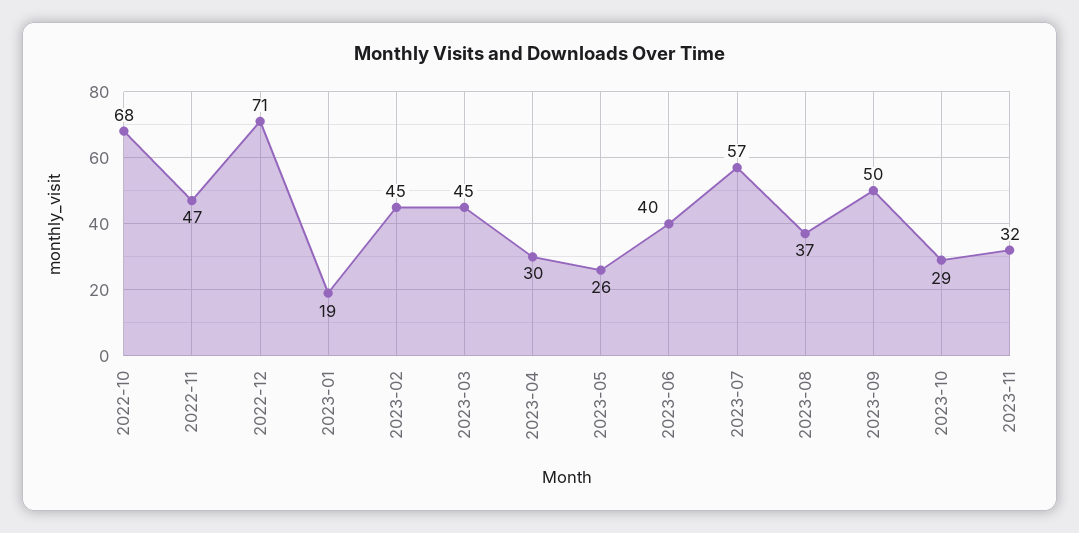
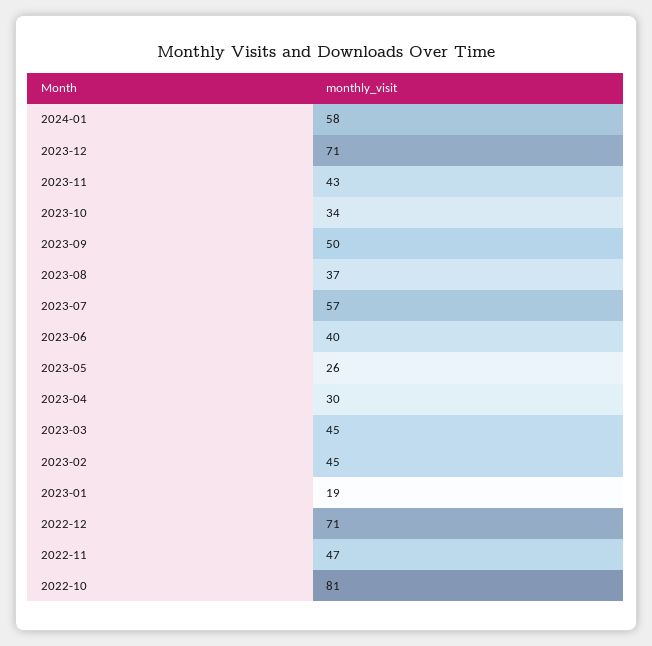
2022-10: 68 -> 81
2023-10: 29 -> 34
2023-11: 32 -> 43
2024-01: none -> 58
2023-12: none -> 71

